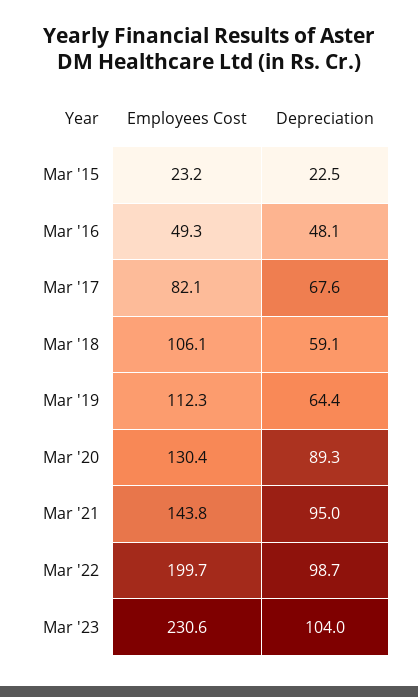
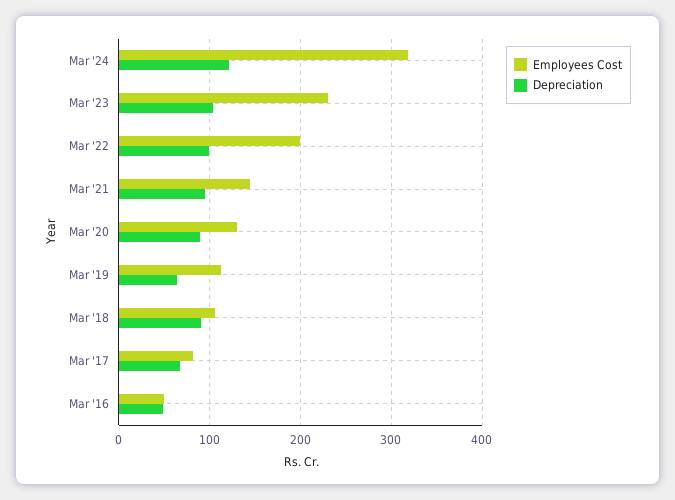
Employees Cost, Mar '15: 23.2 -> none
Depreciation, Mar '15: 22.5 -> none
Depreciation, Mar '18: 59.1 -> 90
Employees Cost, Mar '24: none -> 320
Depreciation, Mar '24: none -> 120

